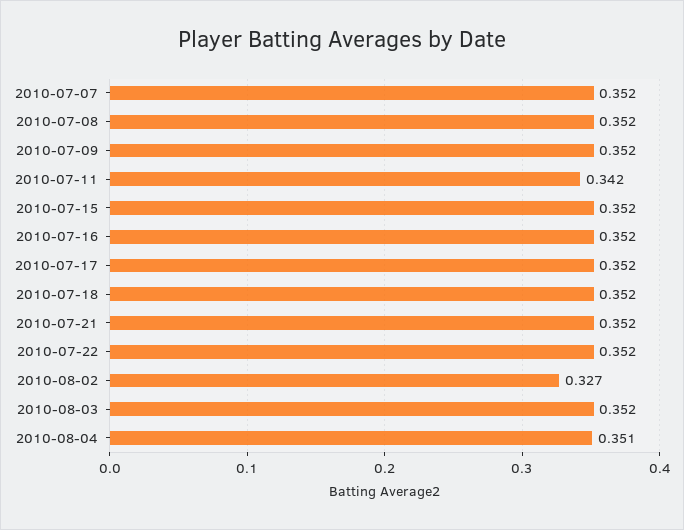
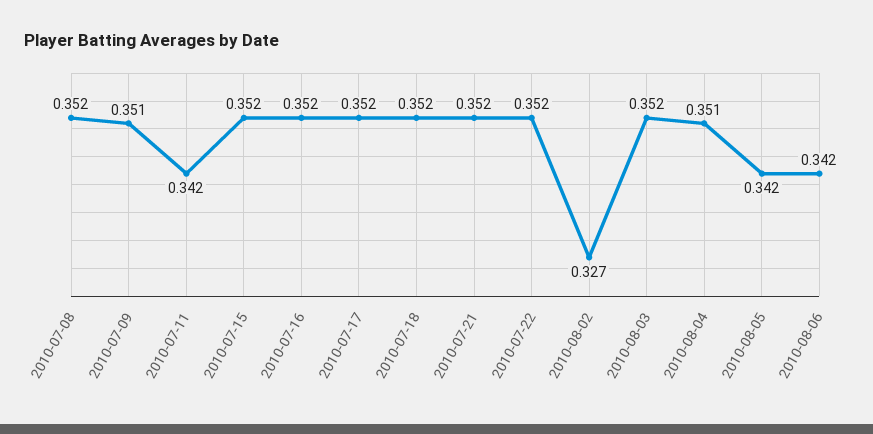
2010-07-07: 0.352 -> none
2010-07-09: 0.352 -> 0.351
2010-08-05: none -> 0.342
2010-08-06: none -> 0.342

